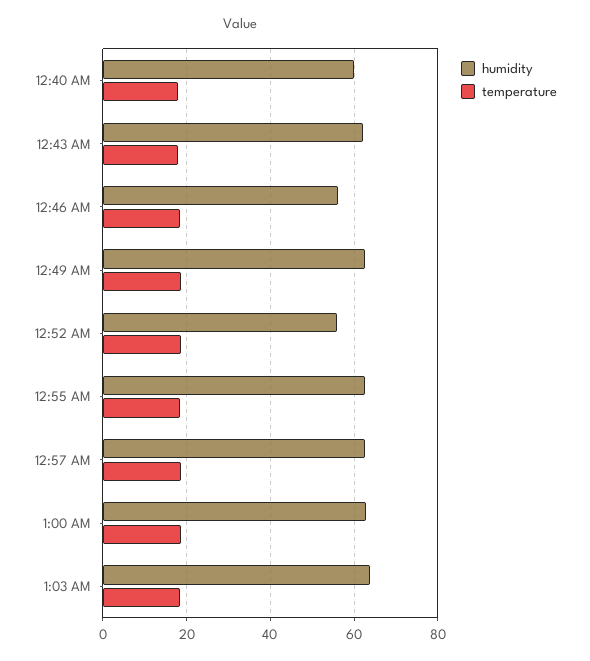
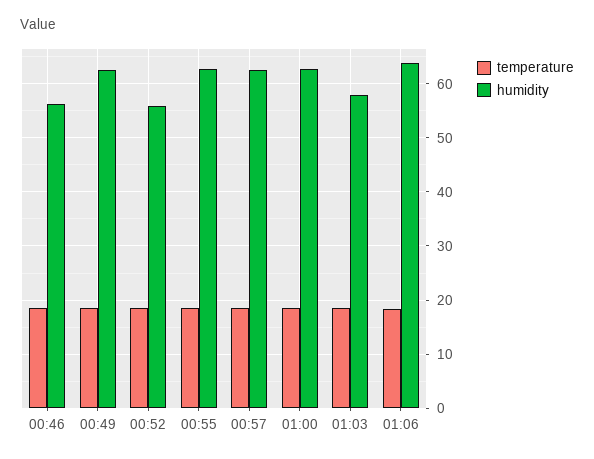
humidity, 12:40 AM: 60 -> none
temperature, 12:40 AM: 18 -> none
humidity, 12:43 AM: 62 -> none
temperature, 12:43 AM: 18 -> none
humidity, 1:03 AM: 64 -> 58
temperature, 01:06: none -> 18
humidity, 01:06: none -> 64

